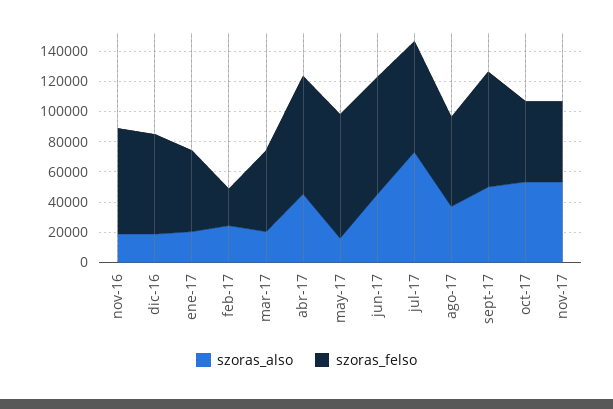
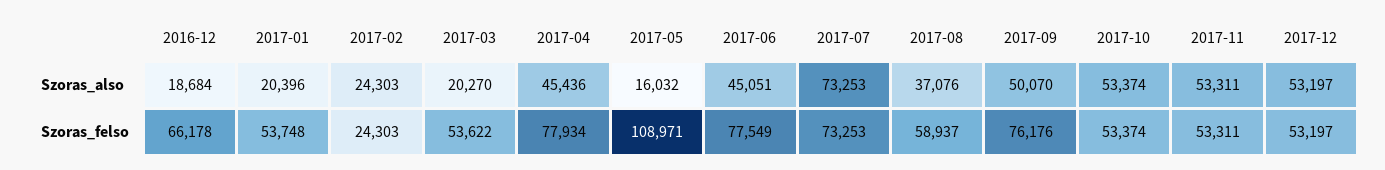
szoras_also, nov-16: 20000 -> none
szoras_felso, nov-16: 70000 -> none
szoras_felso, may-17: 80000 -> 108971
szoras_also, 2017-12: none -> 53197
szoras_felso, 2017-12: none -> 53197

